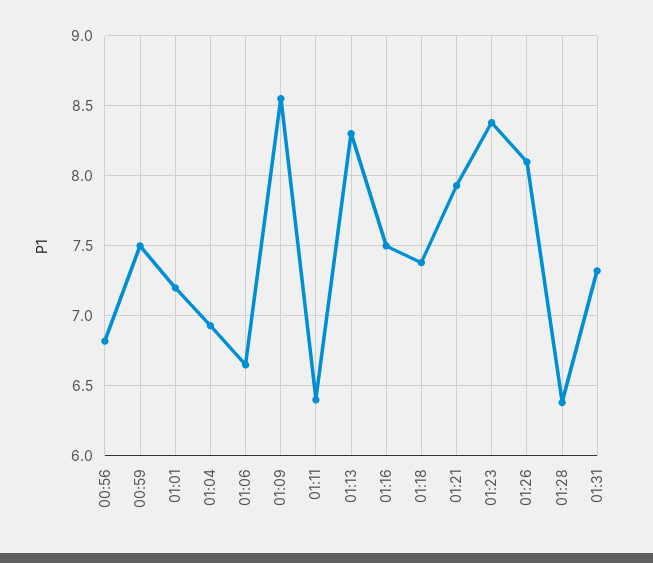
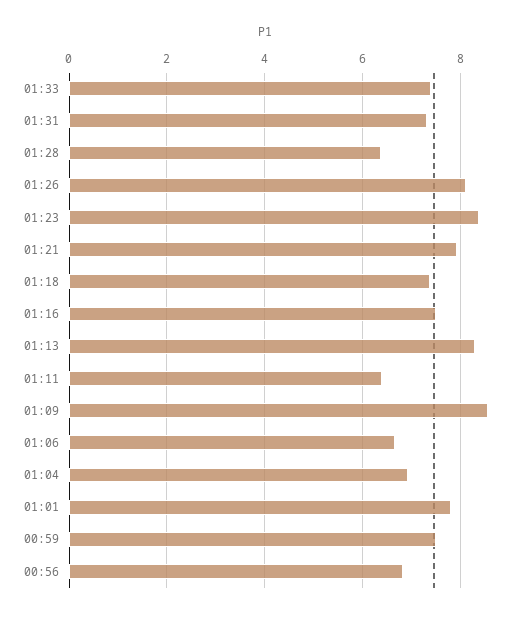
01:01: 7.2 -> 7.8
01:33: none -> 7.4

